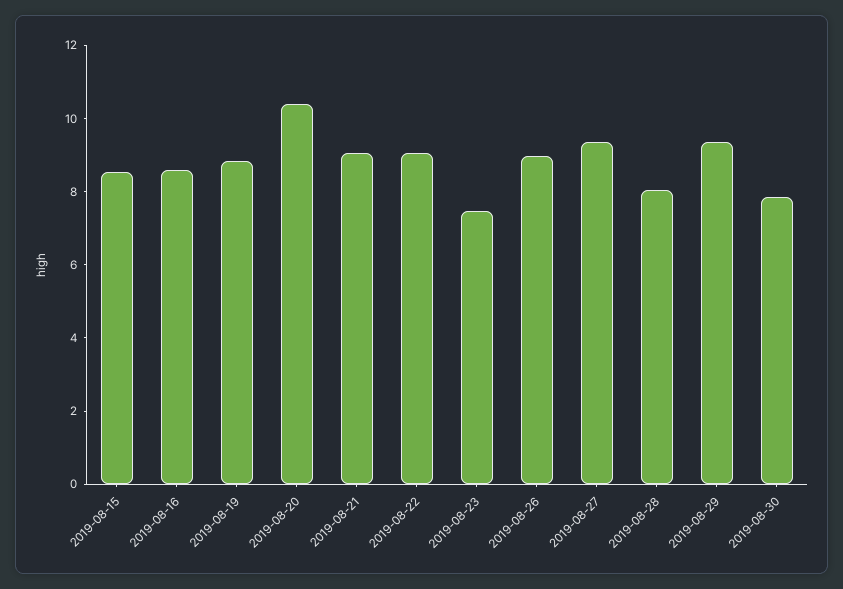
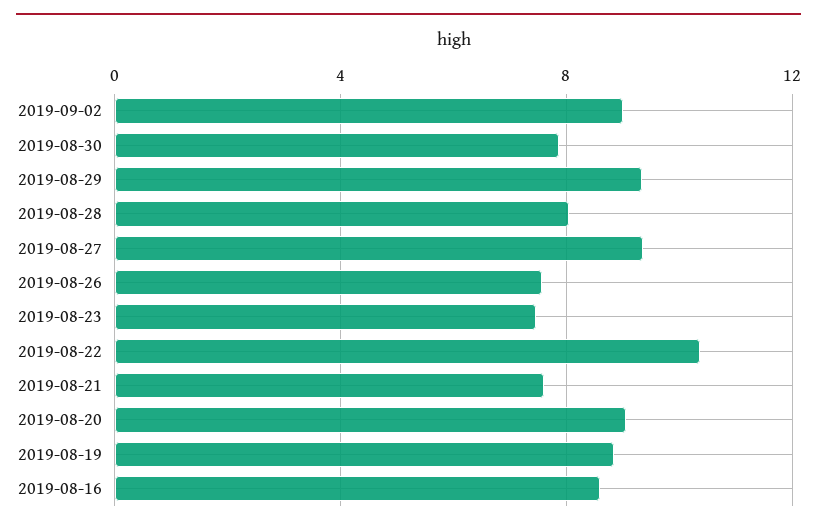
2019-08-15: 8.5 -> none
2019-08-20: 10.5 -> 9
2019-08-21: 9 -> 7.5
2019-08-22: 9 -> 10.5
2019-08-26: 9 -> 7.5
2019-09-02: none -> 9

